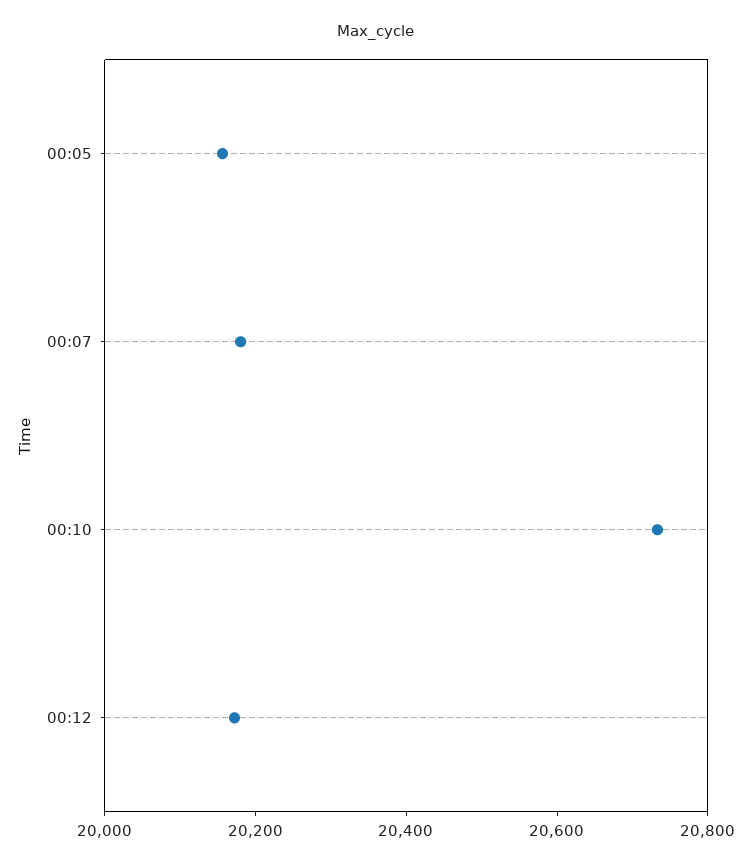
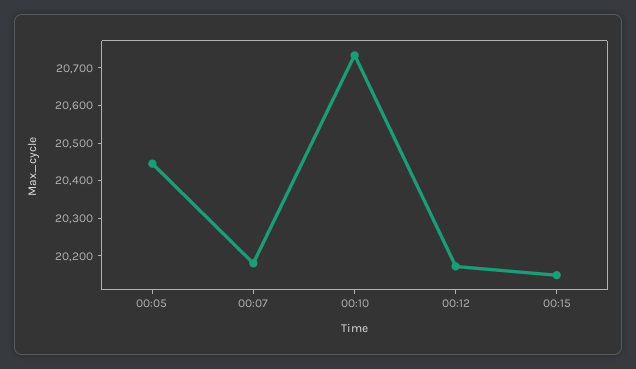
00:05: 20150 -> 20450
00:15: none -> 20150

